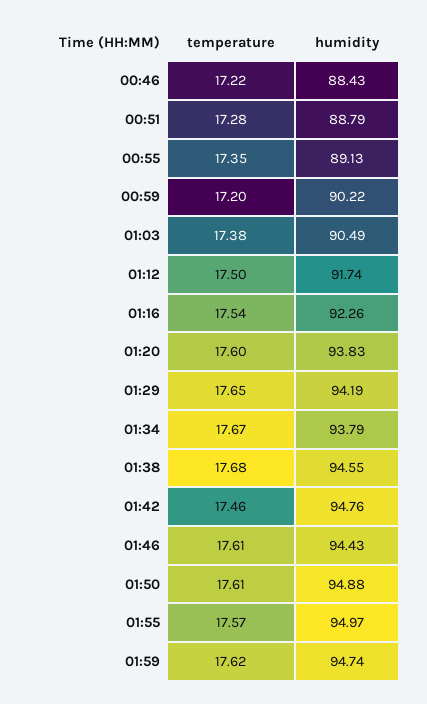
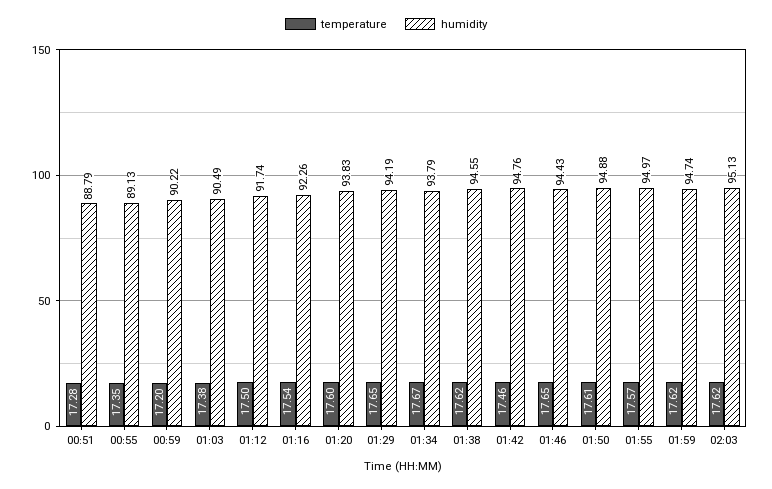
temperature, 00:46: 17.22 -> none
humidity, 00:46: 88.43 -> none
temperature, 01:38: 17.68 -> 17.62
temperature, 01:46: 17.61 -> 17.65
temperature, 02:03: none -> 17.62
humidity, 02:03: none -> 95.13

